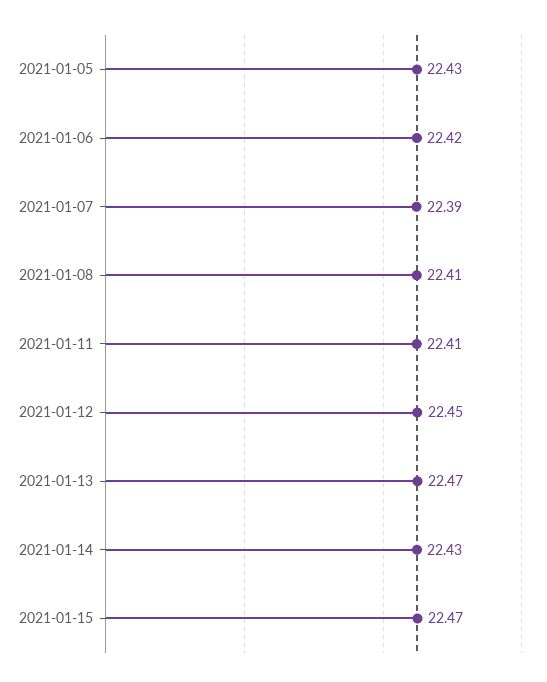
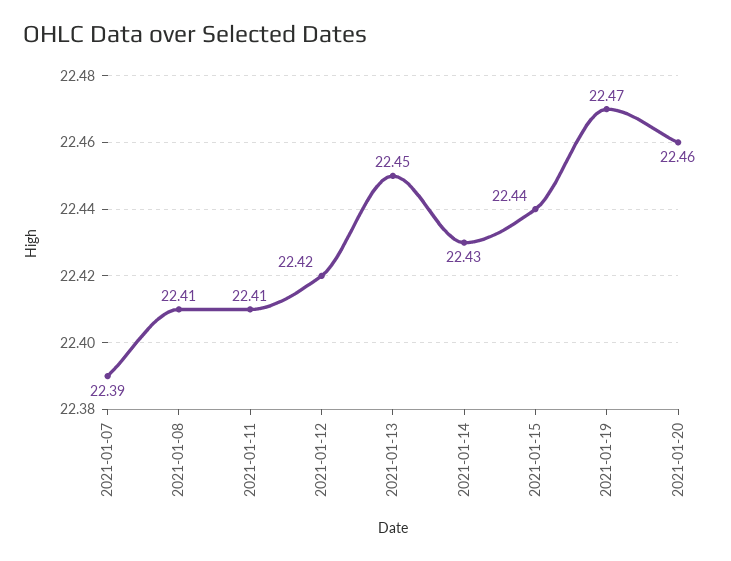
2021-01-05: 22.43 -> none
2021-01-06: 22.42 -> none
2021-01-12: 22.45 -> 22.42
2021-01-13: 22.47 -> 22.45
2021-01-15: 22.47 -> 22.44
2021-01-19: none -> 22.47
2021-01-20: none -> 22.46

